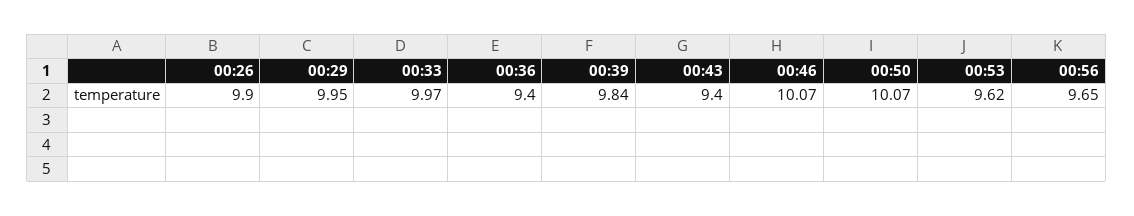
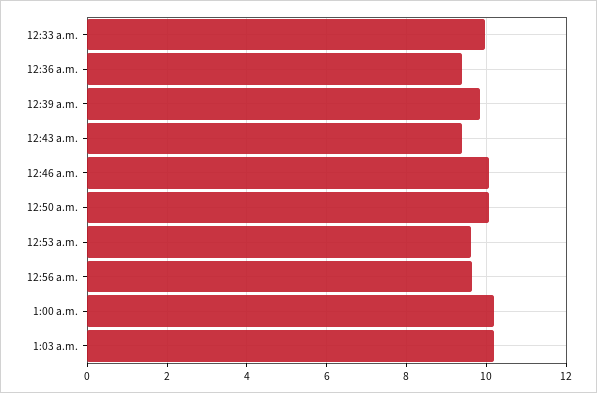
00:26: 9.9 -> none
00:29: 9.95 -> none
1:00 a.m.: none -> 10.2
1:03 a.m.: none -> 10.2

